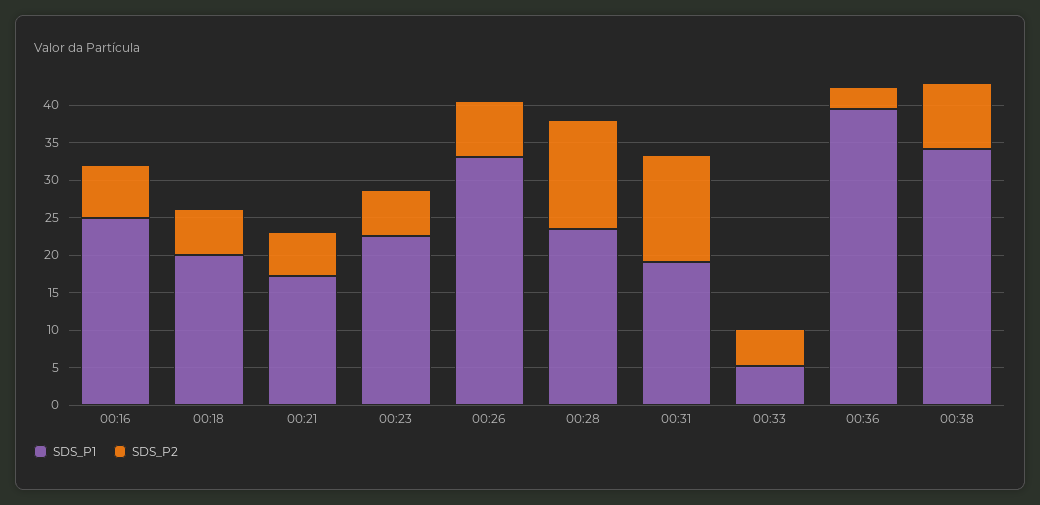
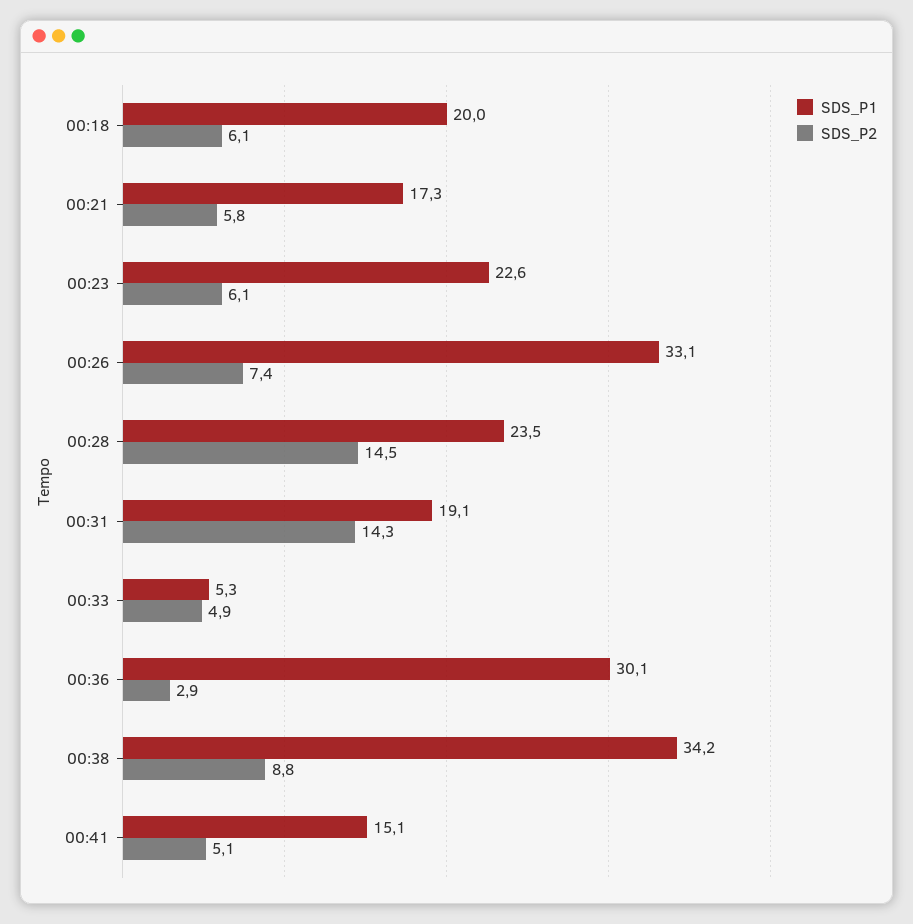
SDS_P1, 00:16: 25 -> none
SDS_P2, 00:16: 7.5 -> none
SDS_P1, 00:36: 40 -> 30.1
SDS_P1, 00:41: none -> 15.1
SDS_P2, 00:41: none -> 5.1

